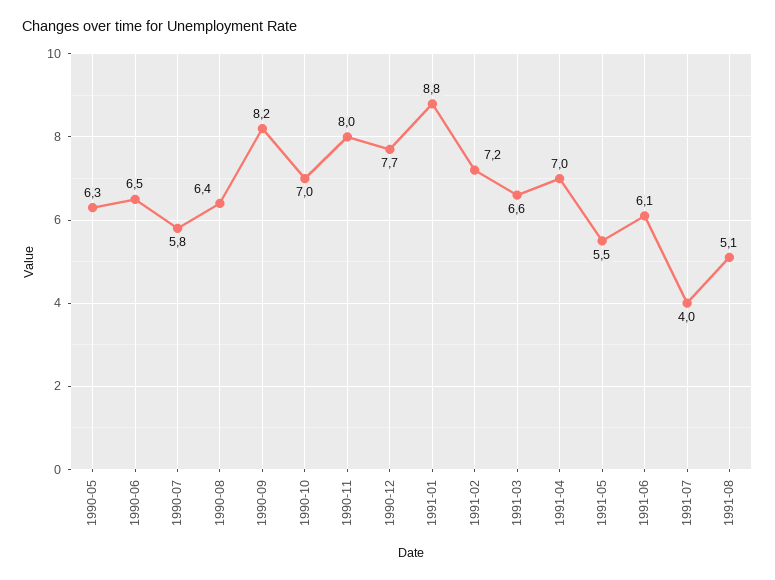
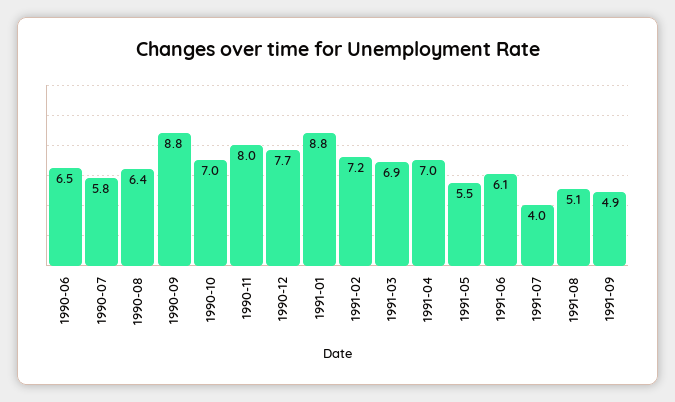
1990-05: 6.3 -> none
1990-09: 8.2 -> 8.8
1991-03: 6.6 -> 6.9
1991-09: none -> 4.9

